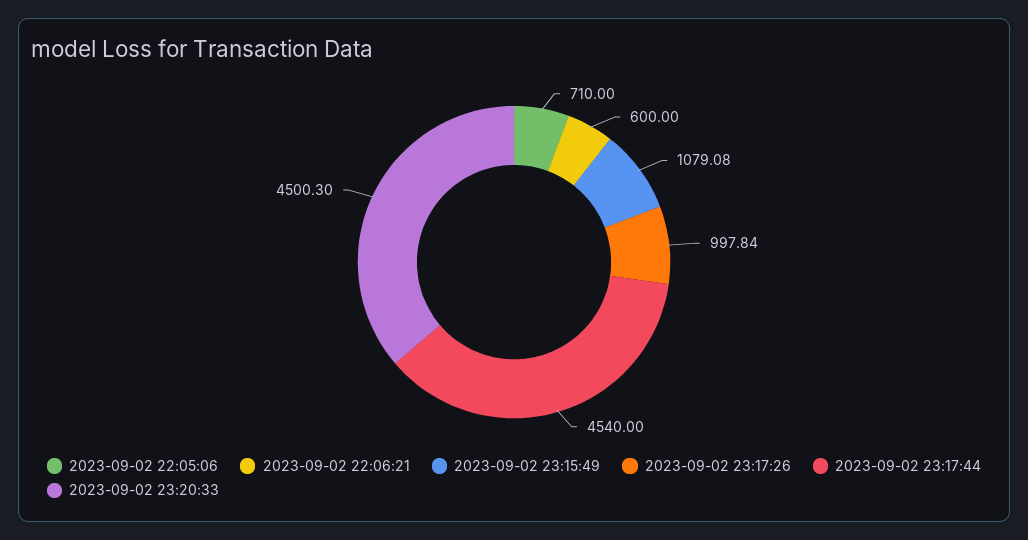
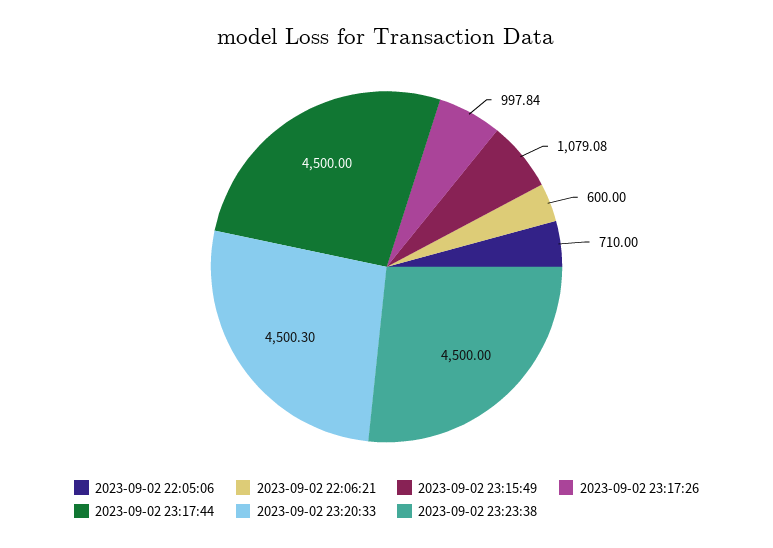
2023-09-02 23:17:44: 4540 -> 4500
2023-09-02 23:23:38: none -> 4500

